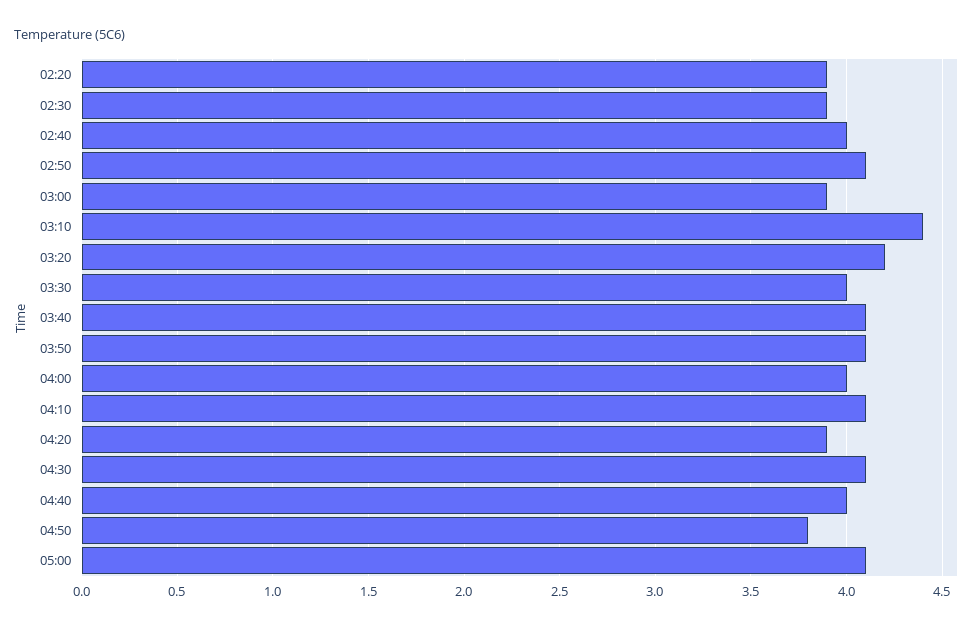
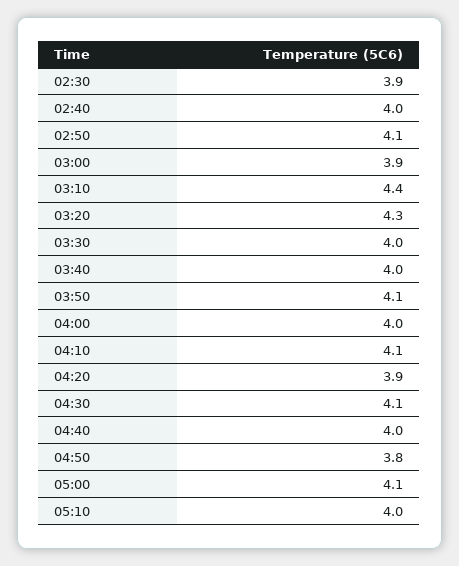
02:20: 3.9 -> none
03:20: 4.2 -> 4.3
03:40: 4.1 -> 4
05:10: none -> 4

